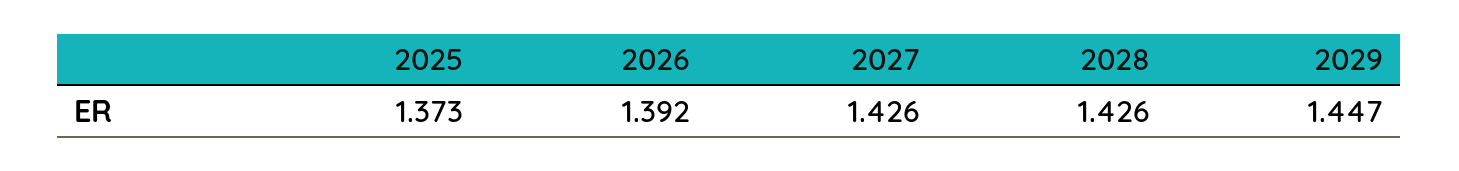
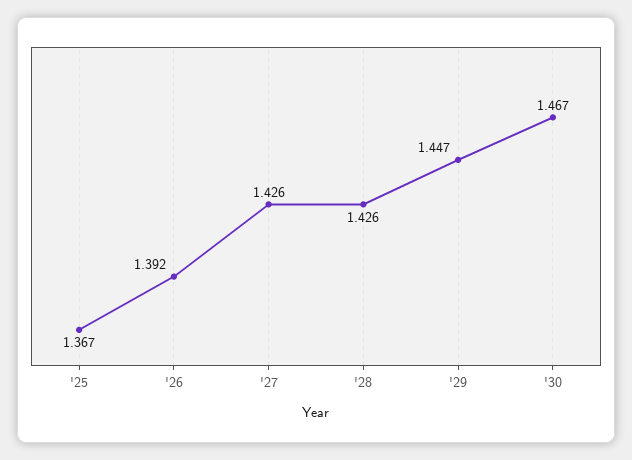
2025: 1.373 -> 1.367
'30: none -> 1.467

